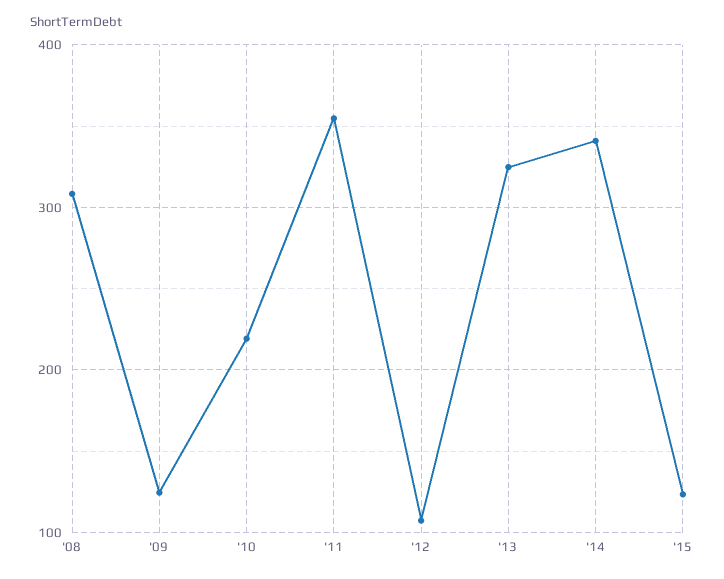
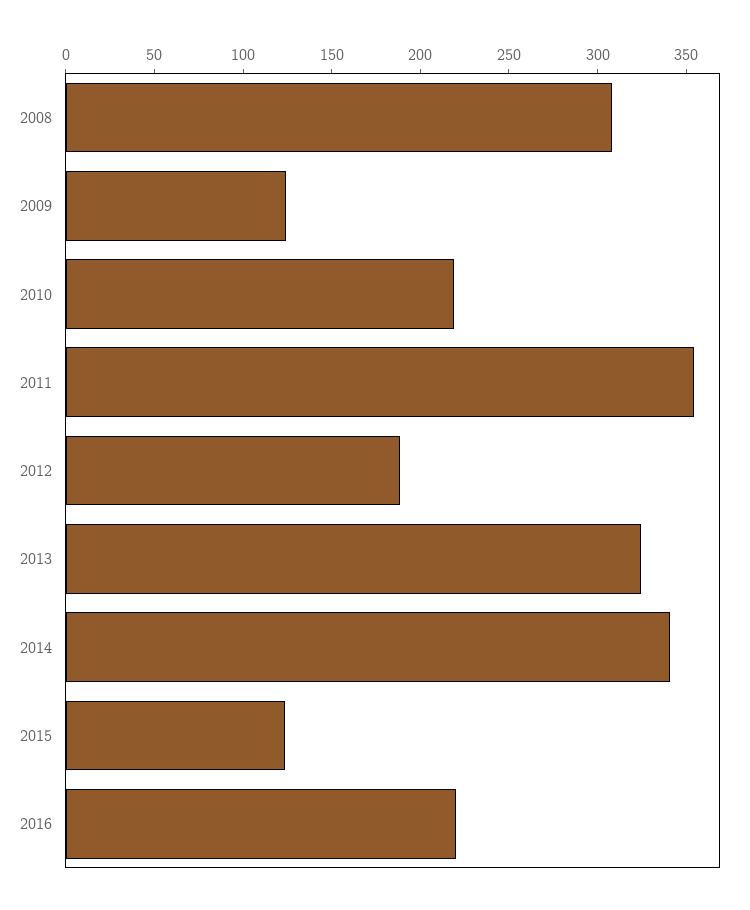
'12: 110 -> 190
2016: none -> 220

